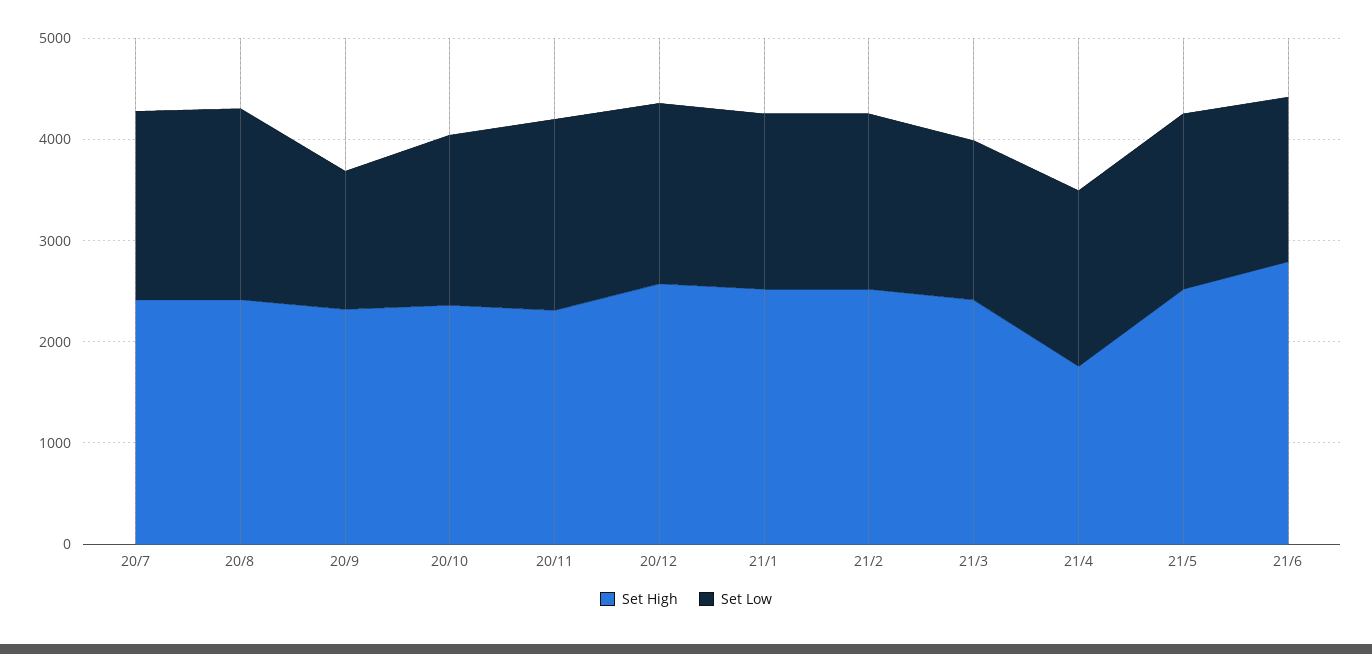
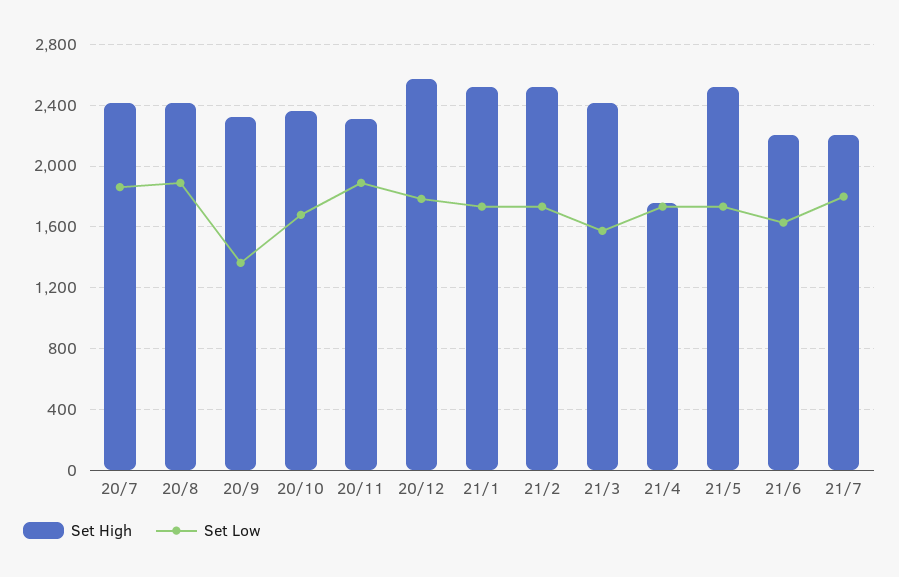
Set High, 21/6: 2800 -> 2200
Set High, 21/7: none -> 2200
Set Low, 21/7: none -> 1800

